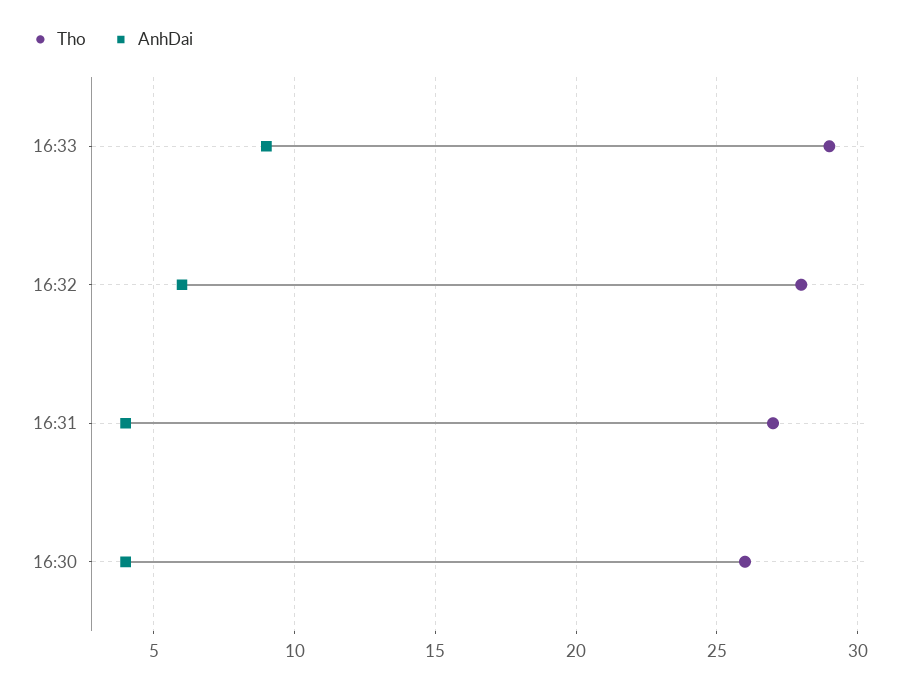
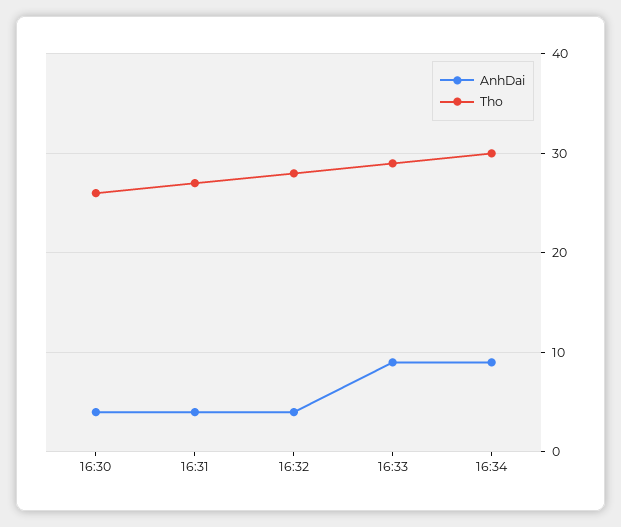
AnhDai, 16:32: 6 -> 4
AnhDai, 16:34: none -> 9
Tho, 16:34: none -> 30

